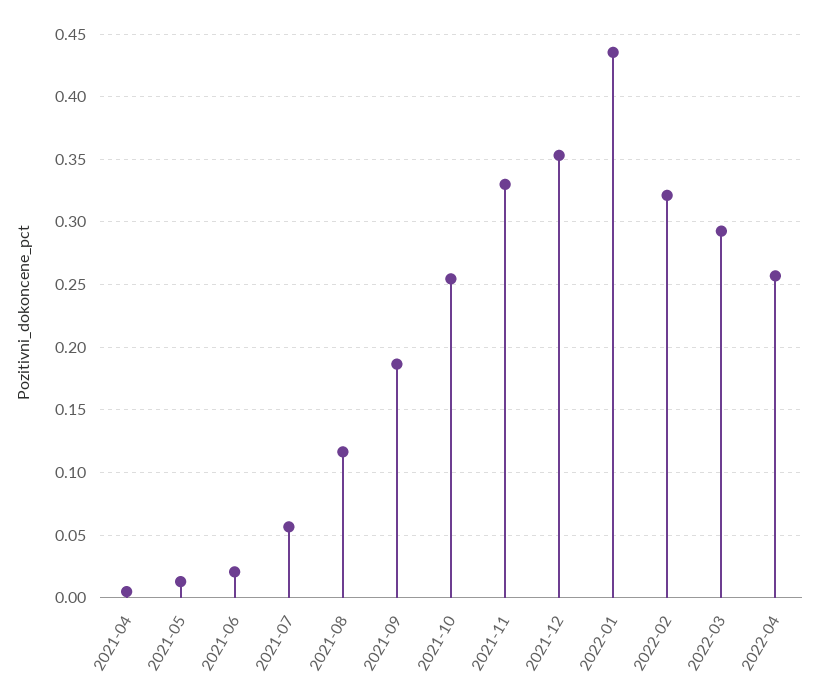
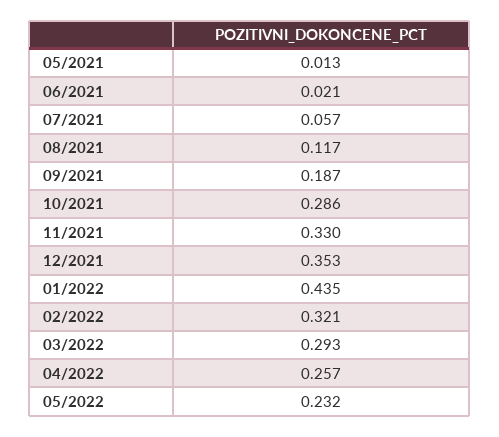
2021-04: 0.005 -> none
2021-10: 0.255 -> 0.286
05/2022: none -> 0.232

